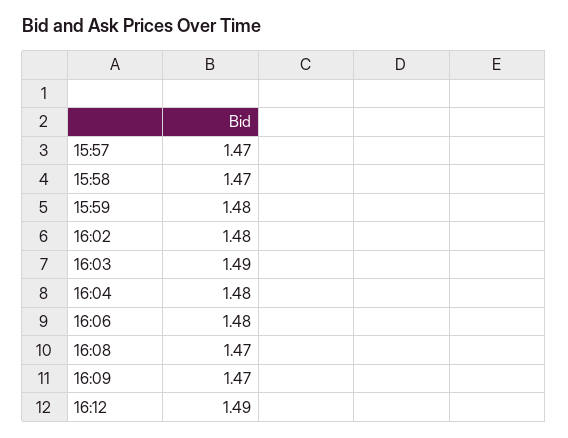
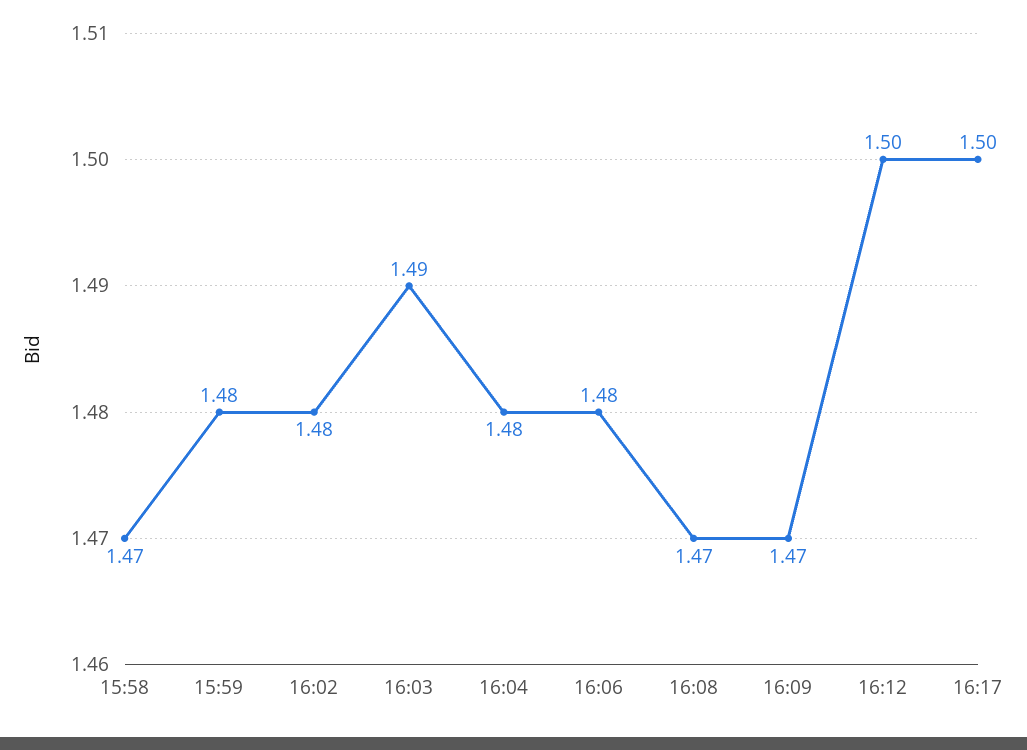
15:57: 1.47 -> none
16:12: 1.49 -> 1.5
16:17: none -> 1.5

